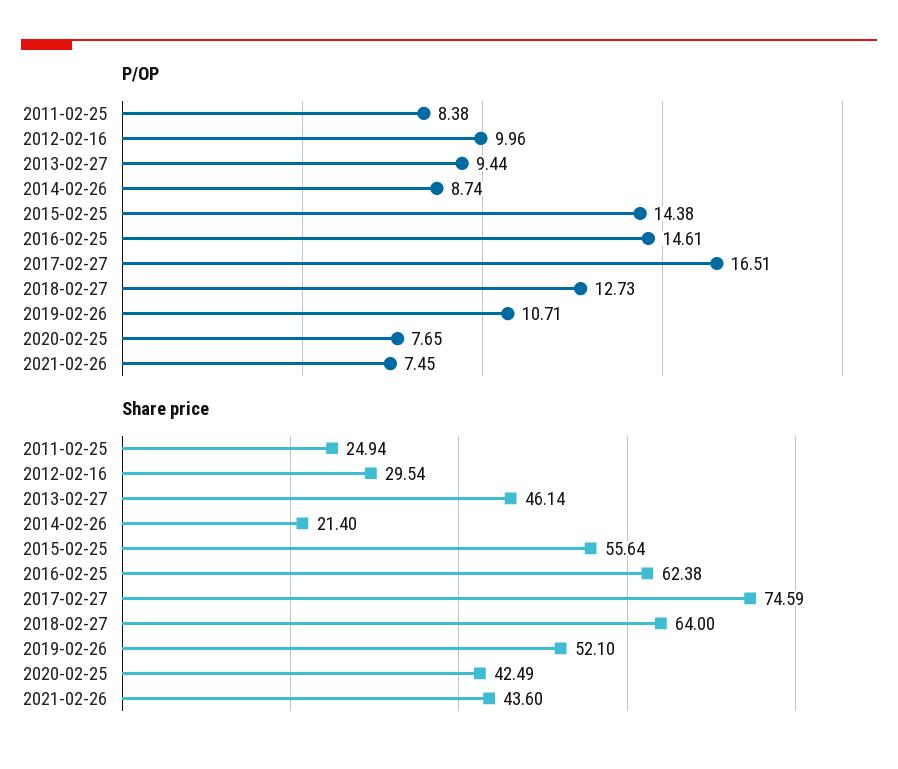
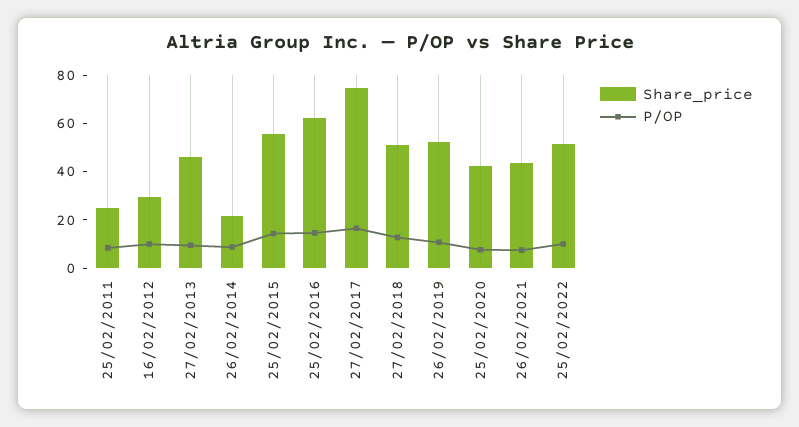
Share price, 2018-02-27: 64 -> 50
Share price, 25/02/2022: none -> 50
P/OP, 25/02/2022: none -> 10

